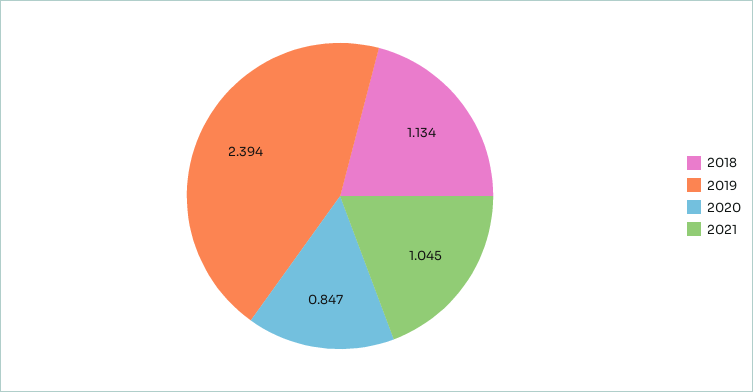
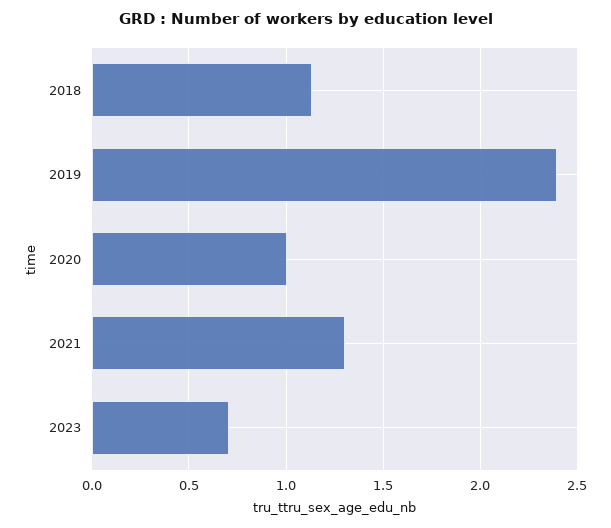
2020: 0.847 -> 1
2021: 1.045 -> 1.3
2023: none -> 0.7

